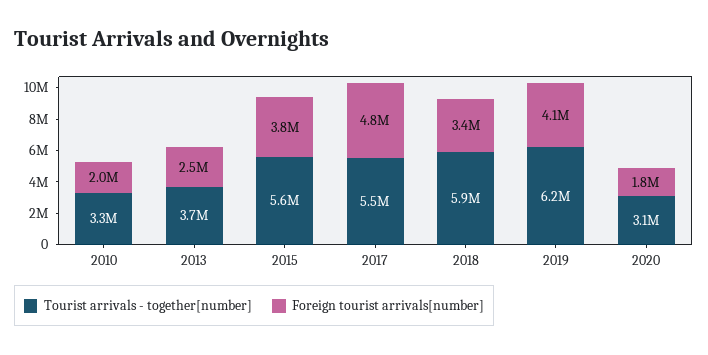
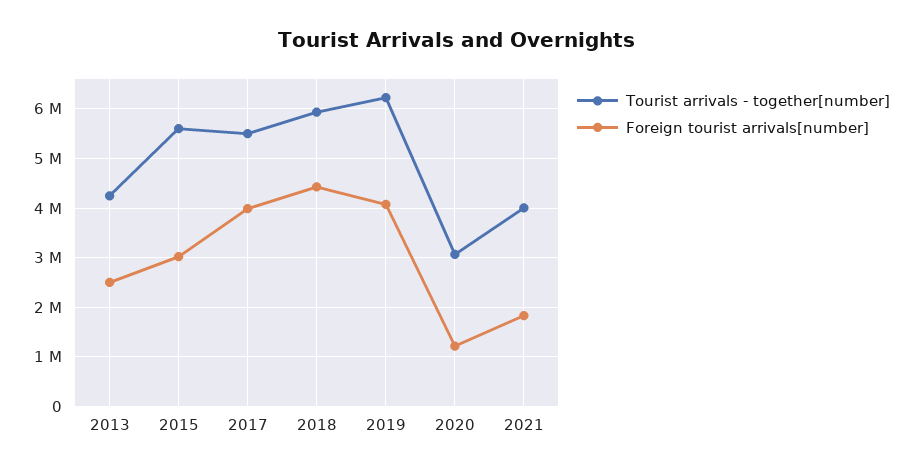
Tourist arrivals - together[number], 2010: 3300000 -> none
Foreign tourist arrivals[number], 2010: 2000000 -> none
Tourist arrivals - together[number], 2013: 3700000 -> 4200000
Foreign tourist arrivals[number], 2015: 3800000 -> 3000000
Foreign tourist arrivals[number], 2017: 4800000 -> 4000000
Foreign tourist arrivals[number], 2018: 3400000 -> 4400000
Foreign tourist arrivals[number], 2020: 1800000 -> 1200000
Tourist arrivals - together[number], 2021: none -> 4000000
Foreign tourist arrivals[number], 2021: none -> 1800000

